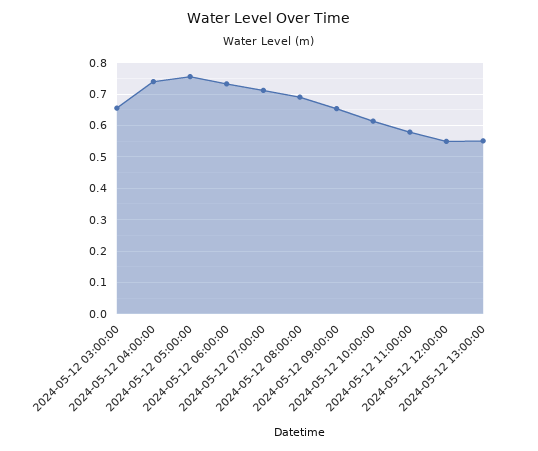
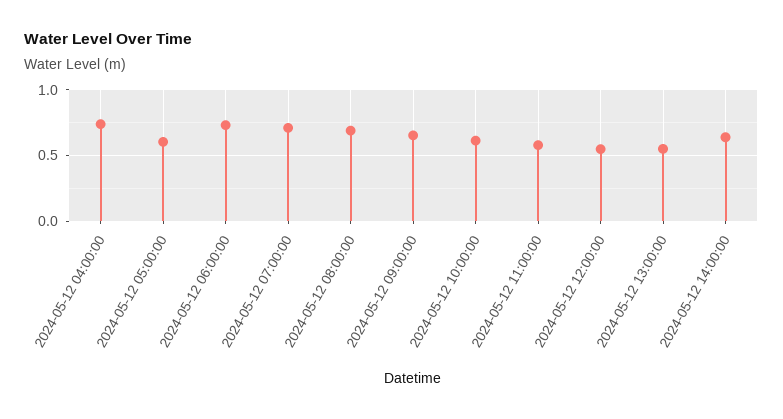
2024-05-12 03:00:00: 0.66 -> none
2024-05-12 05:00:00: 0.76 -> 0.6
2024-05-12 14:00:00: none -> 0.65

